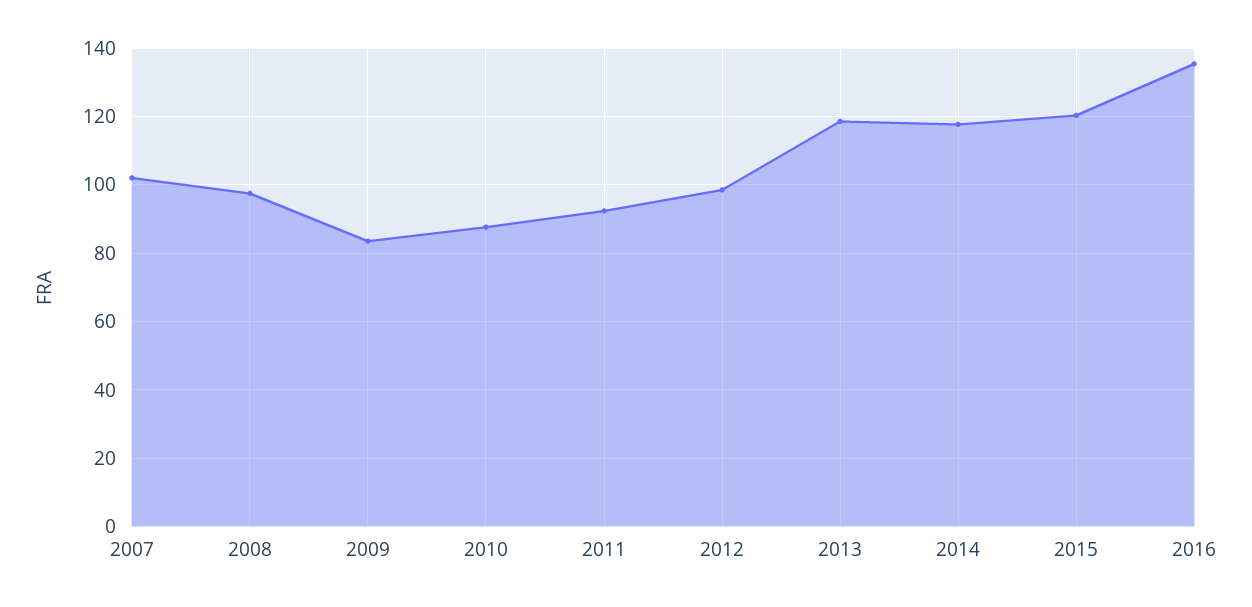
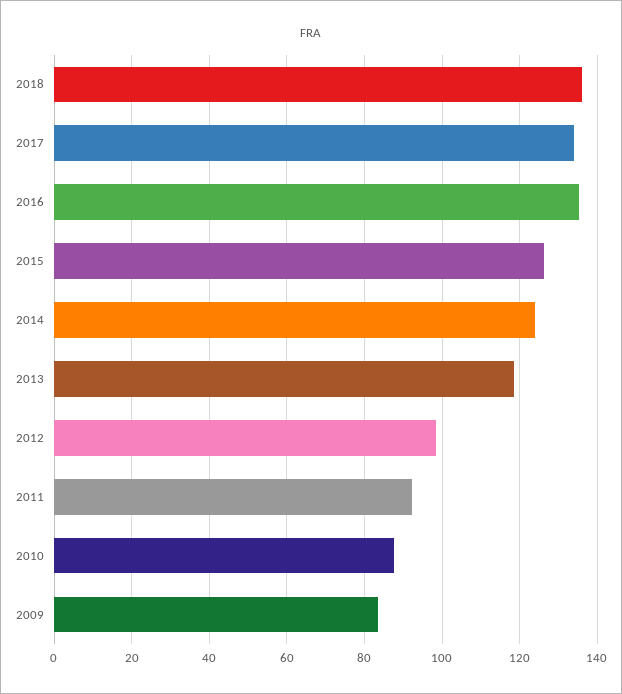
2007: 102 -> none
2008: 98 -> none
2014: 118 -> 124
2015: 120 -> 126
2018: none -> 136
2017: none -> 134

